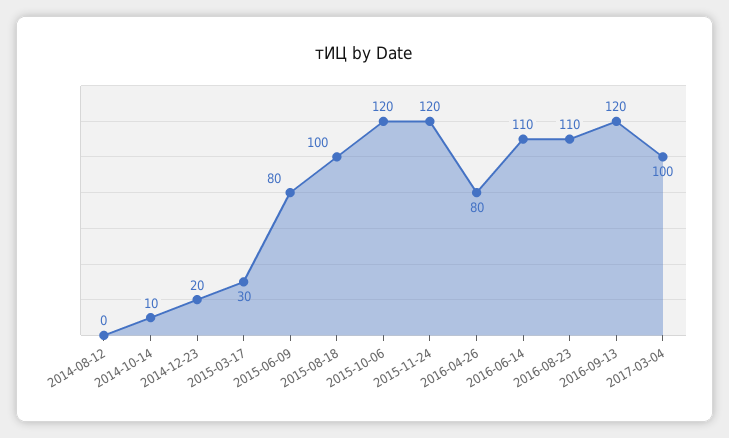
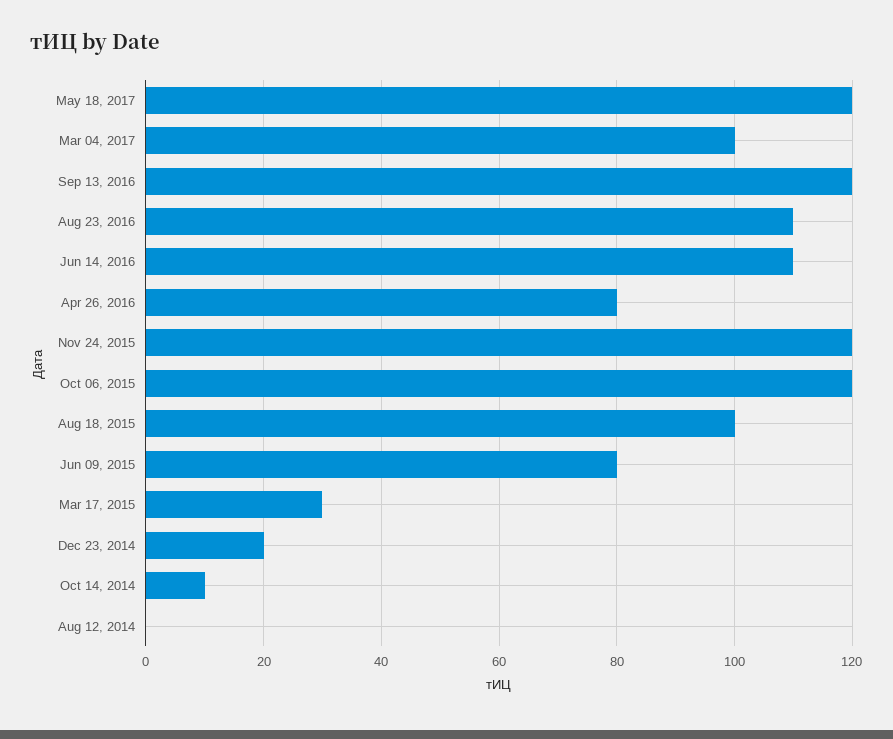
May 18, 2017: none -> 120

